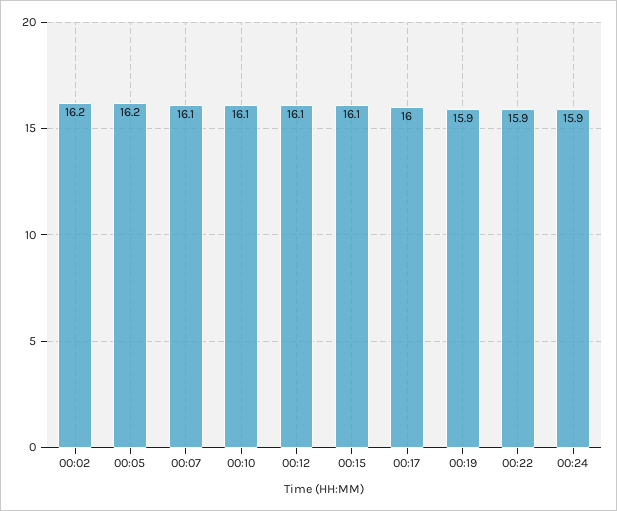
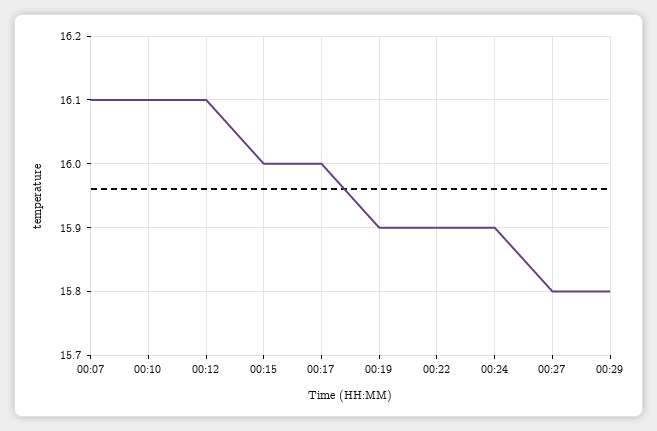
00:02: 16.2 -> none
00:05: 16.2 -> none
00:15: 16.1 -> 16
00:27: none -> 15.8
00:29: none -> 15.8

